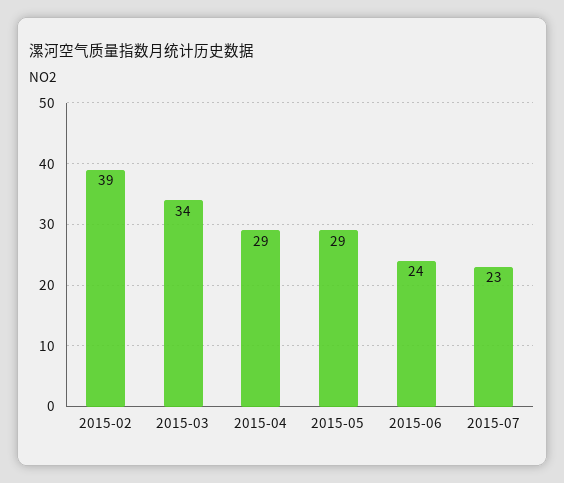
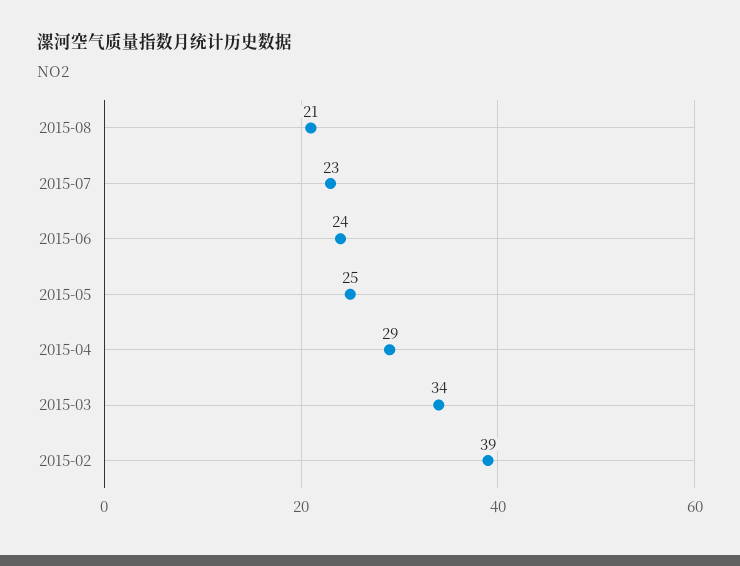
2015-05: 29 -> 25
2015-08: none -> 21

